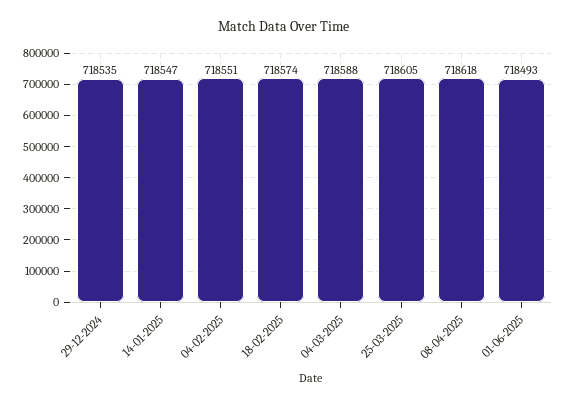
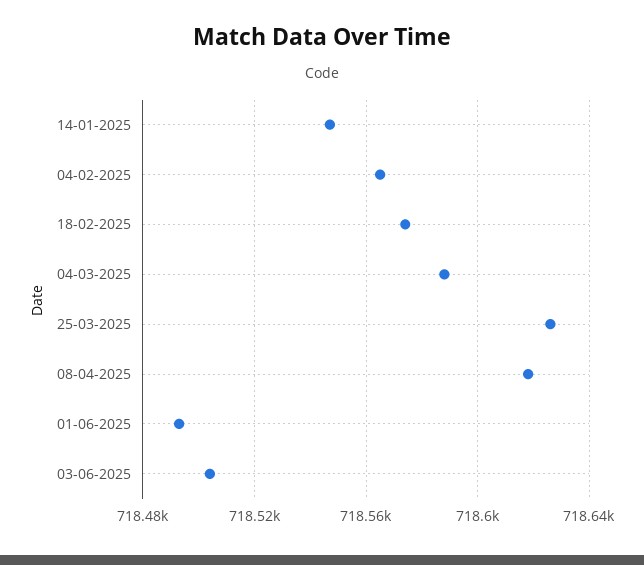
29-12-2024: 718535 -> none
04-02-2025: 718551 -> 718565
25-03-2025: 718605 -> 718625
03-06-2025: none -> 718505

